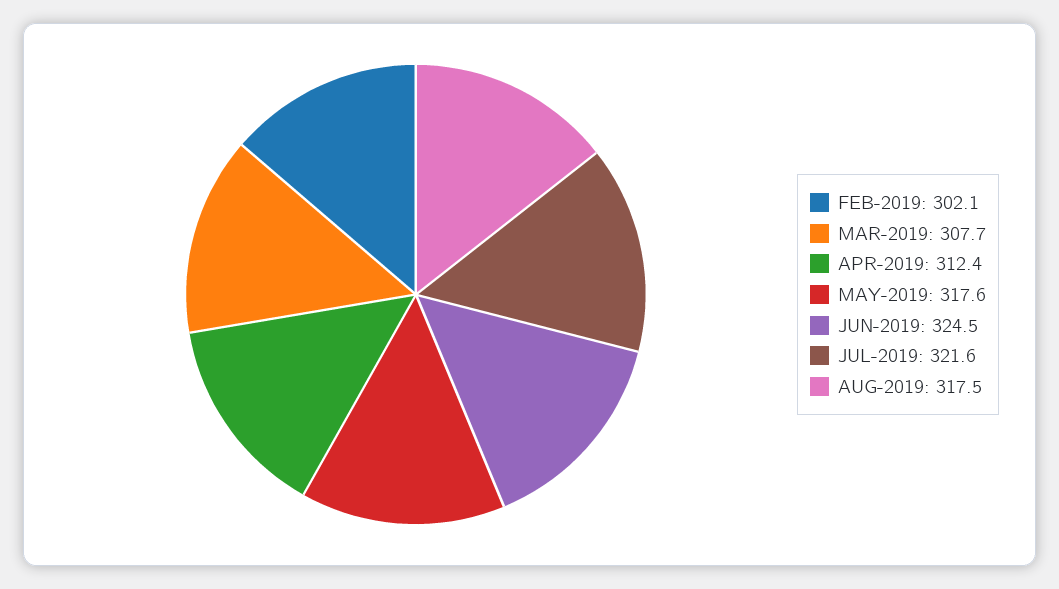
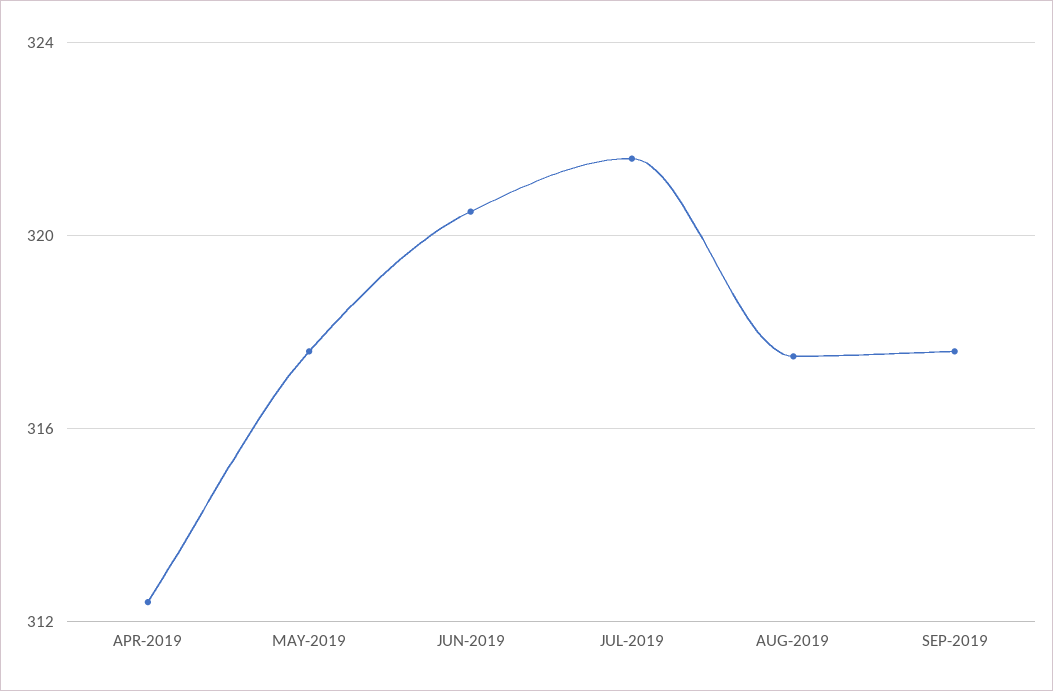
FEB-2019: 302.1 -> none
MAR-2019: 307.7 -> none
JUN-2019: 324.5 -> 320.5
SEP-2019: none -> 317.5

